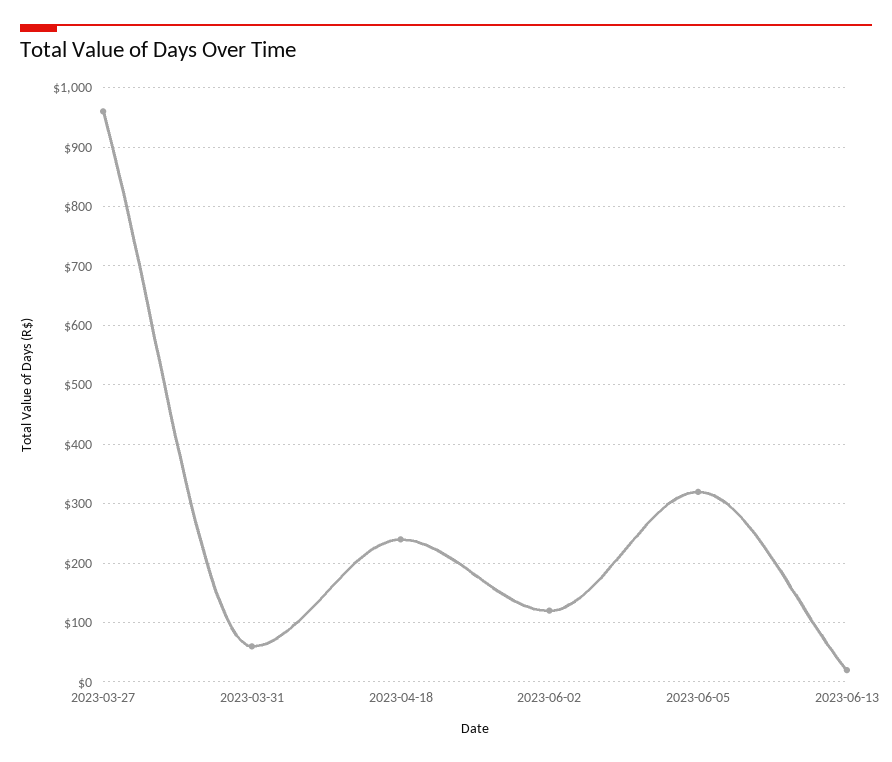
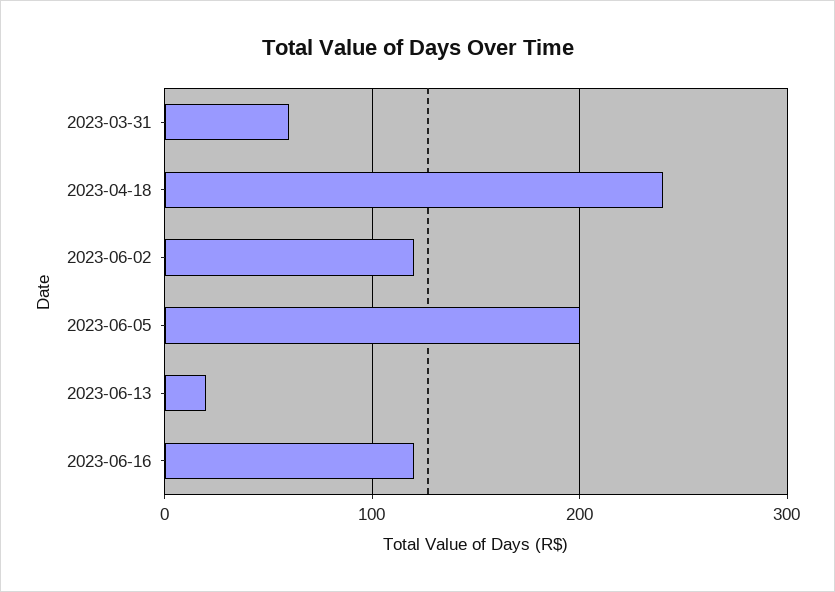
2023-03-27: 960 -> none
2023-06-05: 320 -> 200
2023-06-16: none -> 120

